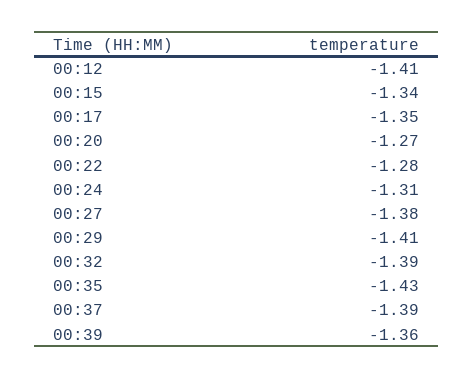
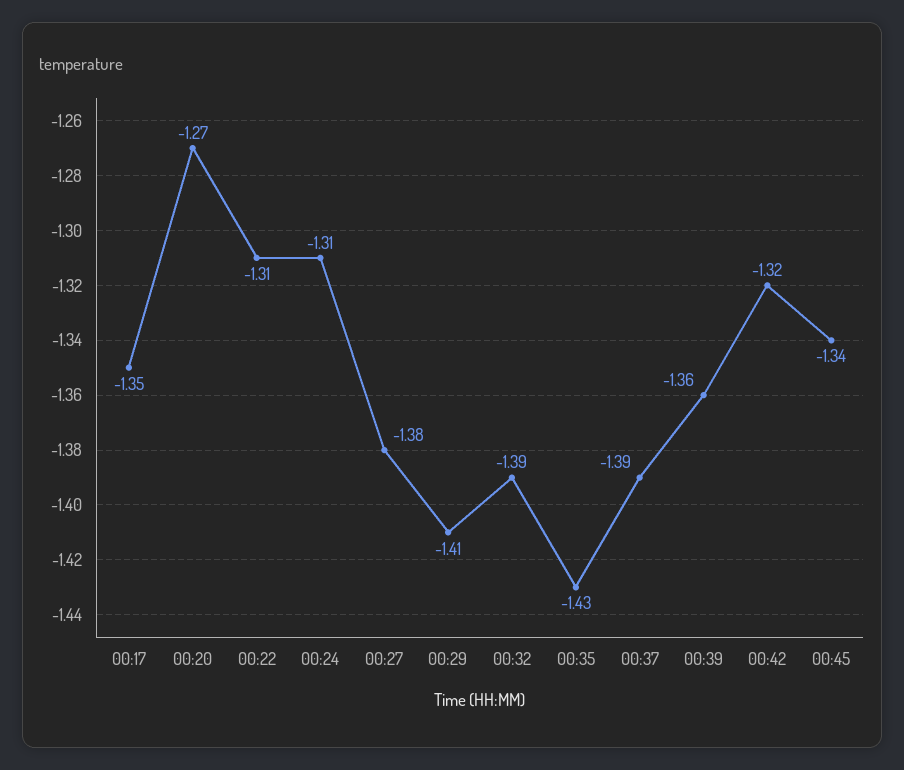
00:12: -1.41 -> none
00:15: -1.34 -> none
00:22: -1.28 -> -1.31
00:42: none -> -1.32
00:45: none -> -1.34

